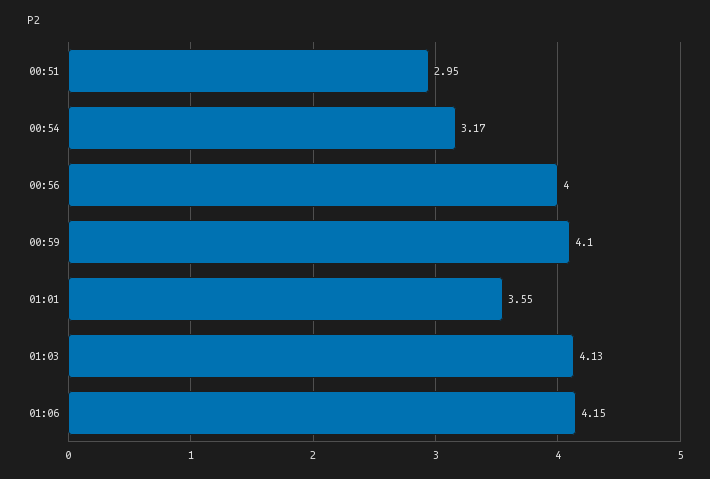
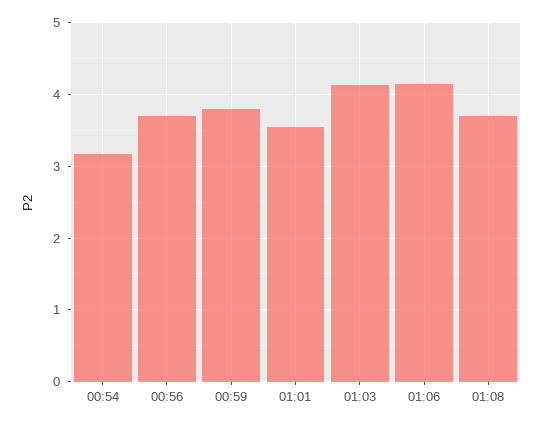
00:51: 2.95 -> none
00:56: 4 -> 3.7
00:59: 4.1 -> 3.8
01:08: none -> 3.7

